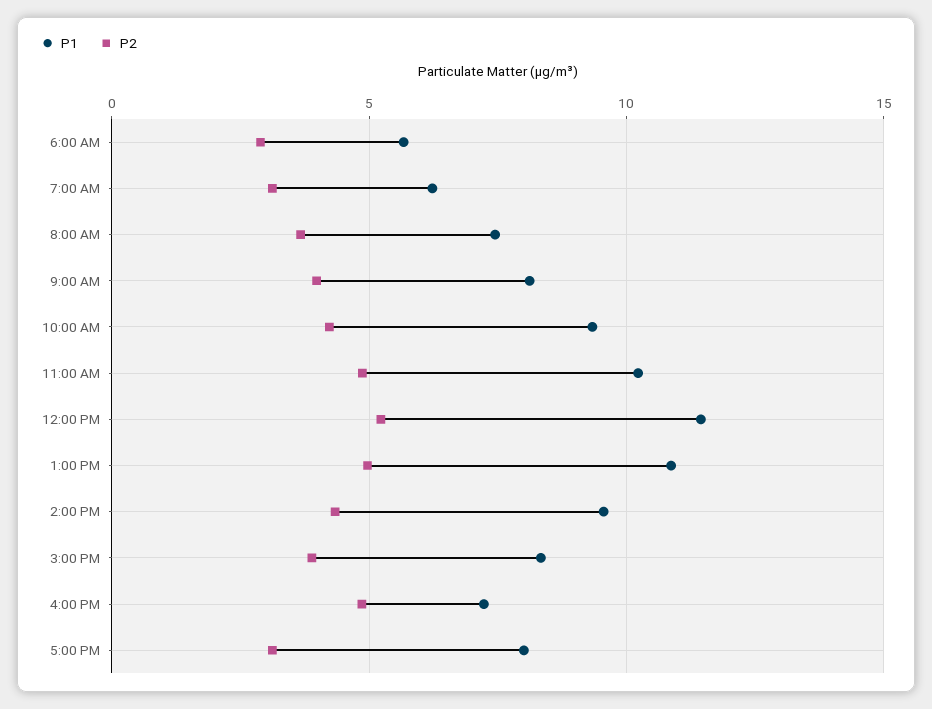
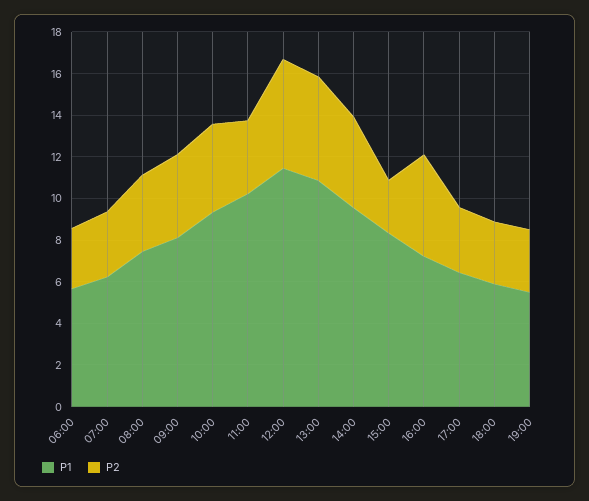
P2, 11:00 AM: 5 -> 3.5
P2, 3:00 PM: 4 -> 2.5
P1, 5:00 PM: 8 -> 6.5
P1, 18:00: none -> 6
P2, 18:00: none -> 3
P1, 19:00: none -> 5.5
P2, 19:00: none -> 3

